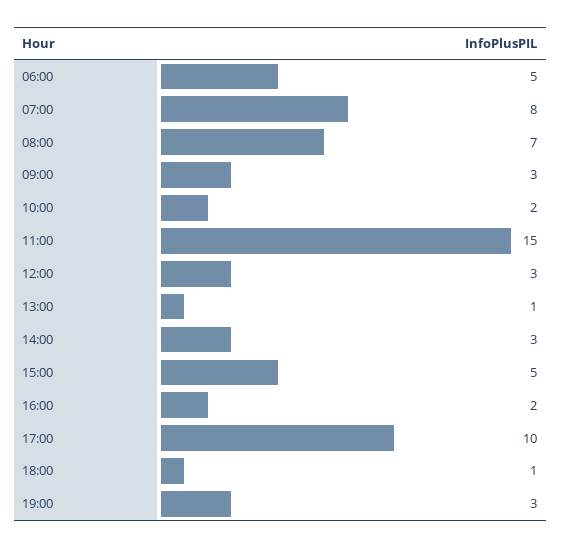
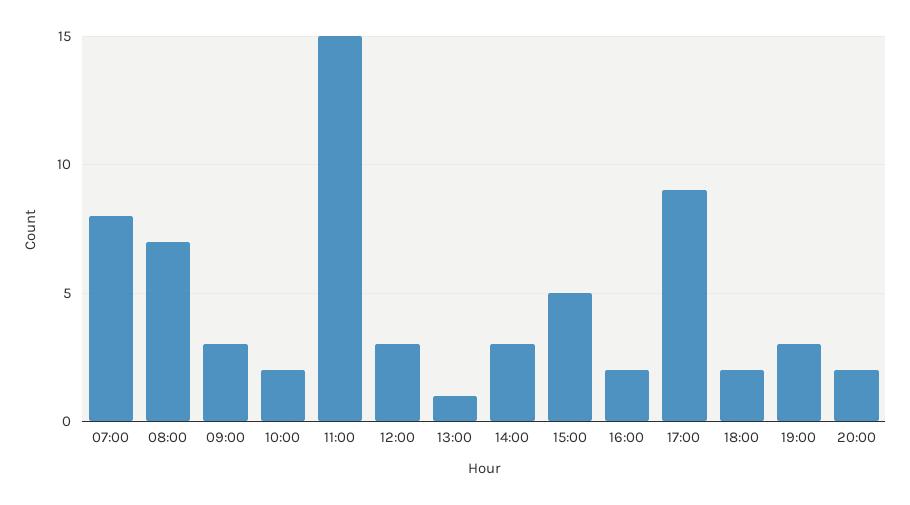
06:00: 5 -> none
17:00: 10 -> 9
18:00: 1 -> 2
20:00: none -> 2

